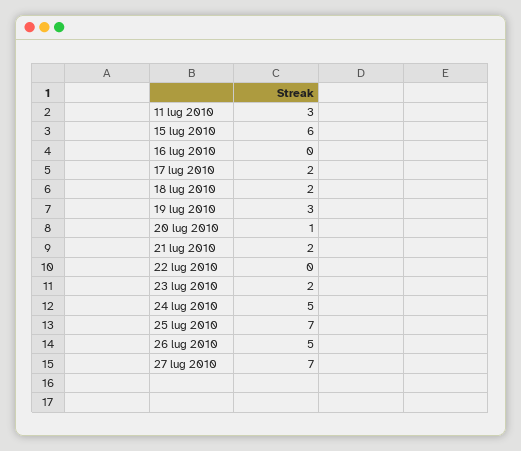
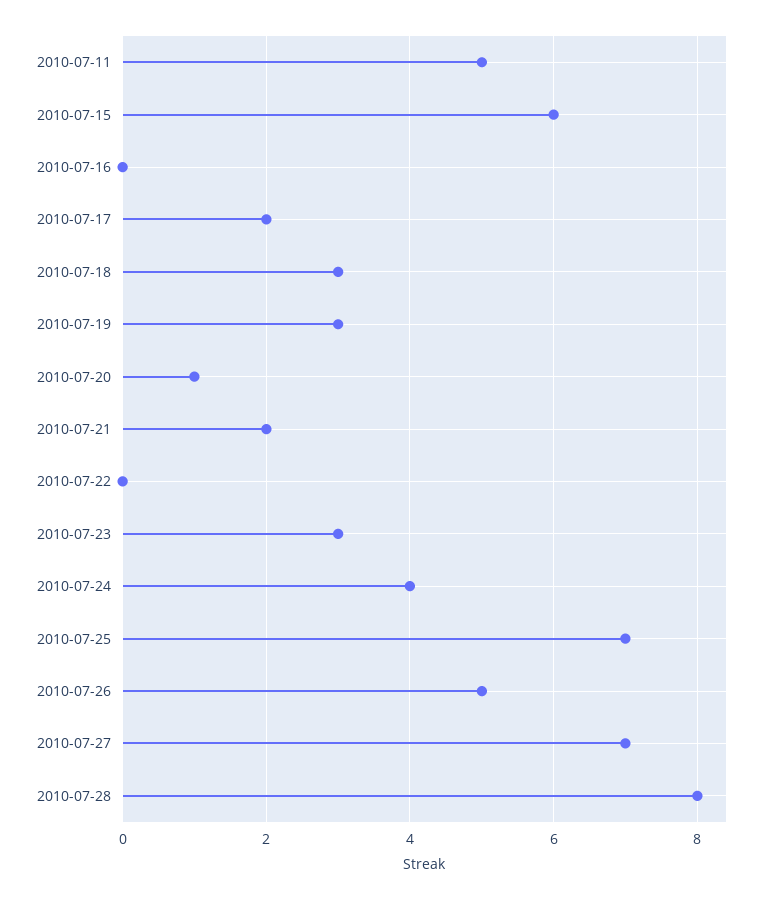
11 lug 2010: 3 -> 5
18 lug 2010: 2 -> 3
23 lug 2010: 2 -> 3
24 lug 2010: 5 -> 4
2010-07-28: none -> 8

